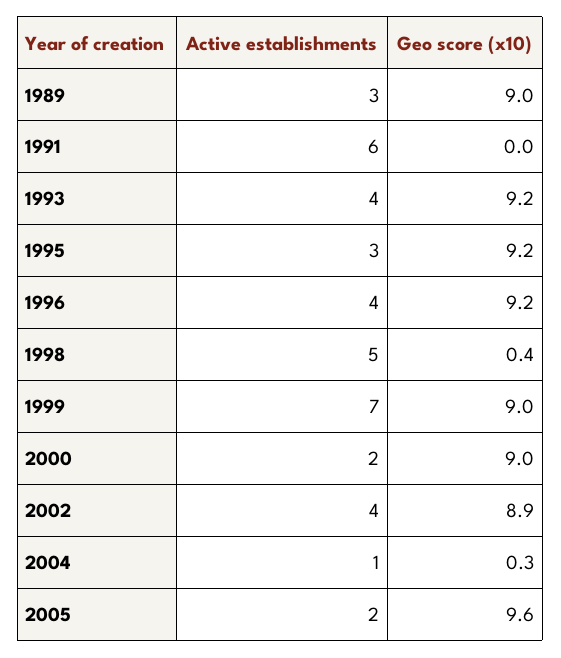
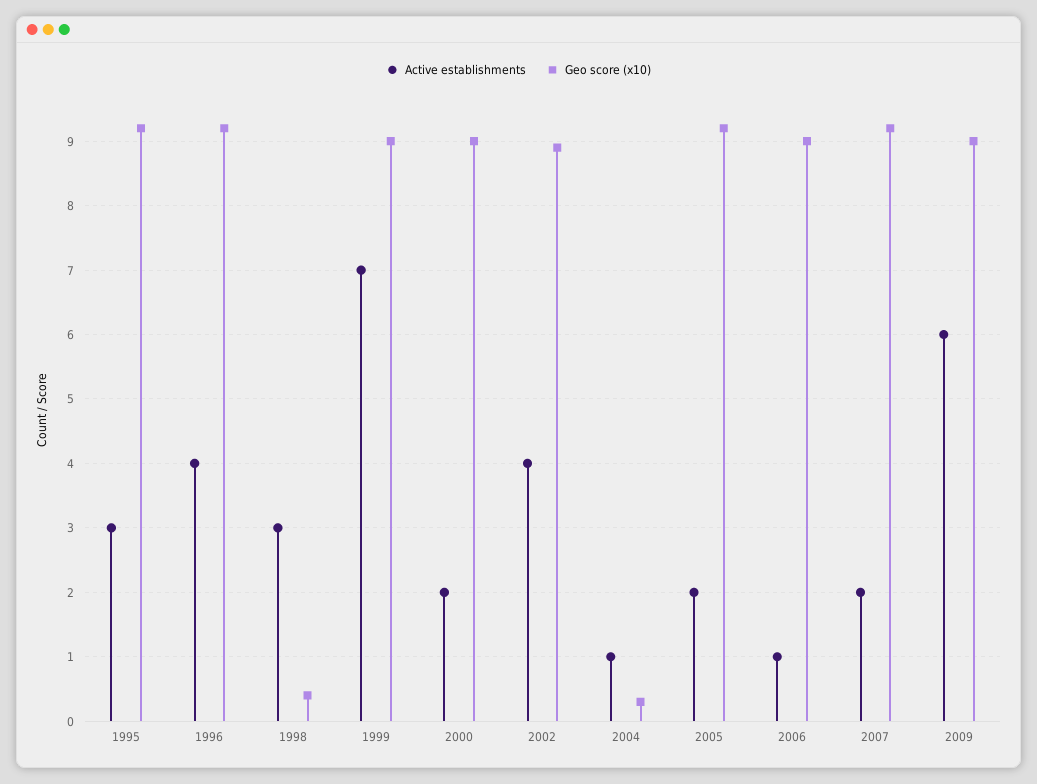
Active establishments, 1989: 3 -> none
Geo score (x10), 1989: 9 -> none
Active establishments, 1991: 6 -> none
Geo score (x10), 1991: 0 -> none
Active establishments, 1993: 4 -> none
Geo score (x10), 1993: 9.2 -> none
Active establishments, 1998: 5 -> 3
Geo score (x10), 2005: 9.6 -> 9.2
Active establishments, 2006: none -> 1
Geo score (x10), 2006: none -> 9
Active establishments, 2007: none -> 2
Geo score (x10), 2007: none -> 9.2
Active establishments, 2009: none -> 6
Geo score (x10), 2009: none -> 9

